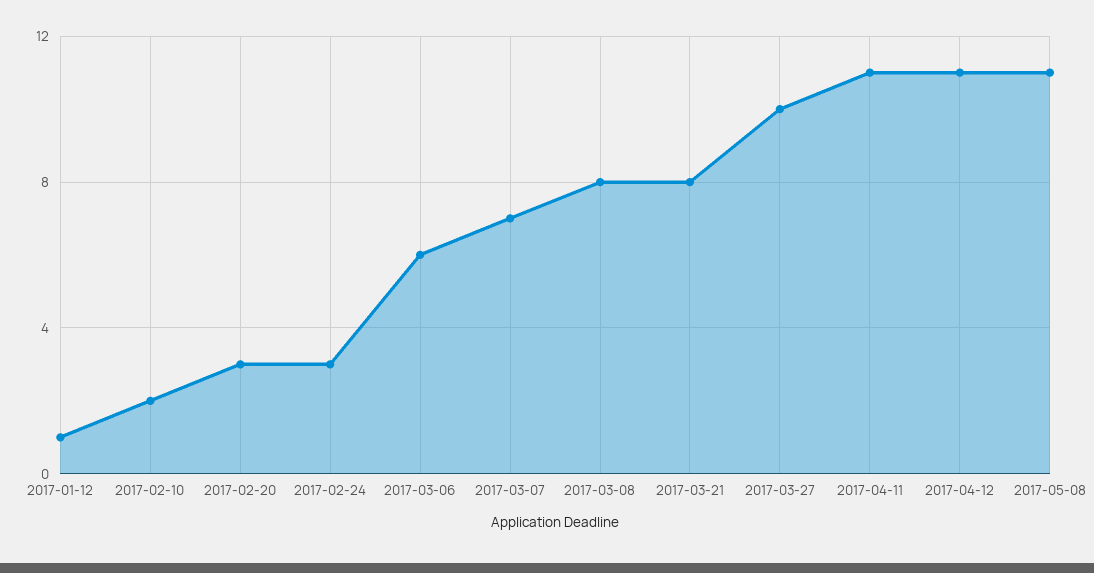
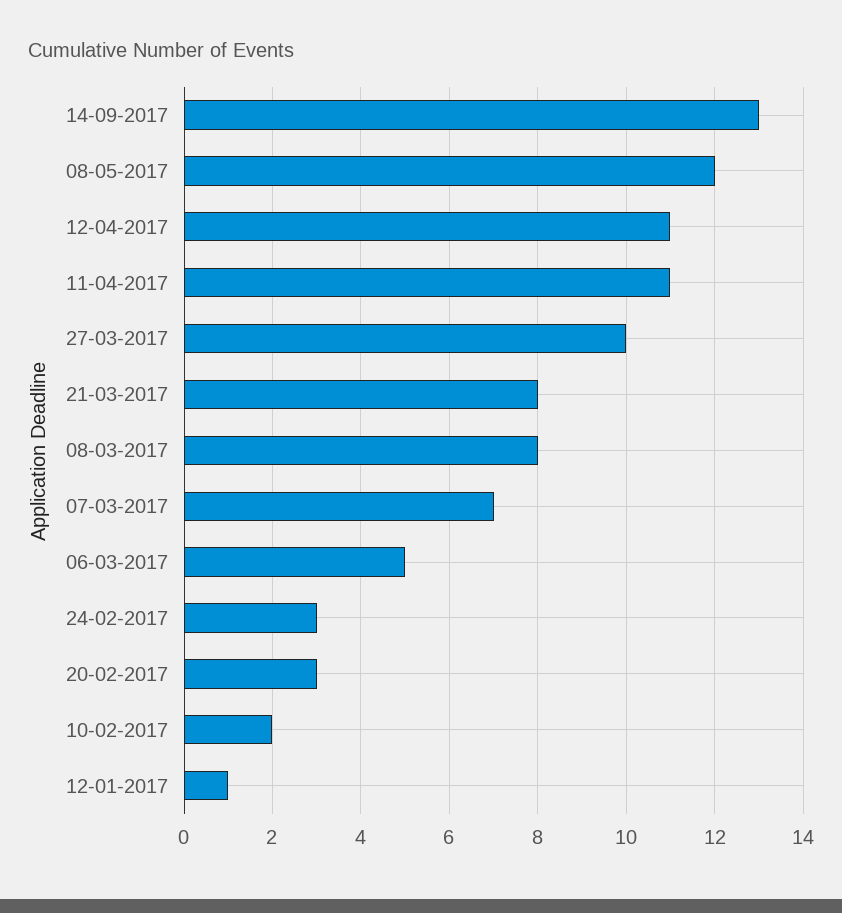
2017-03-06: 6 -> 5
2017-05-08: 11 -> 12
14-09-2017: none -> 13

